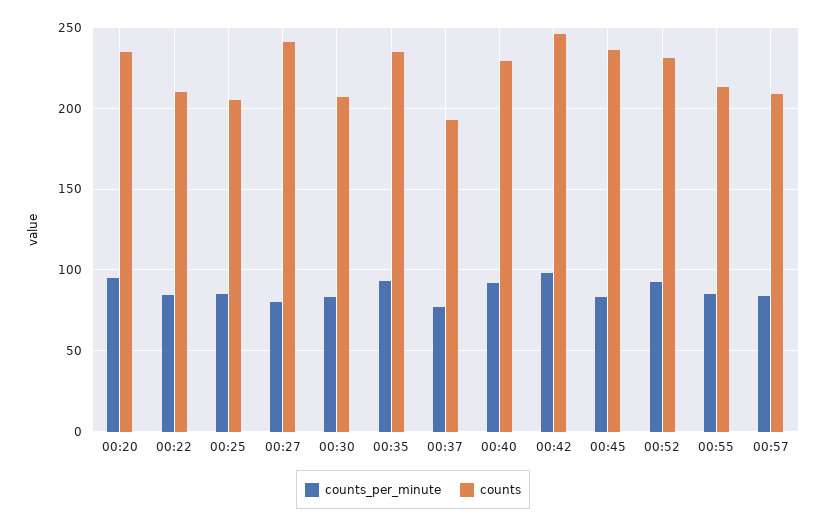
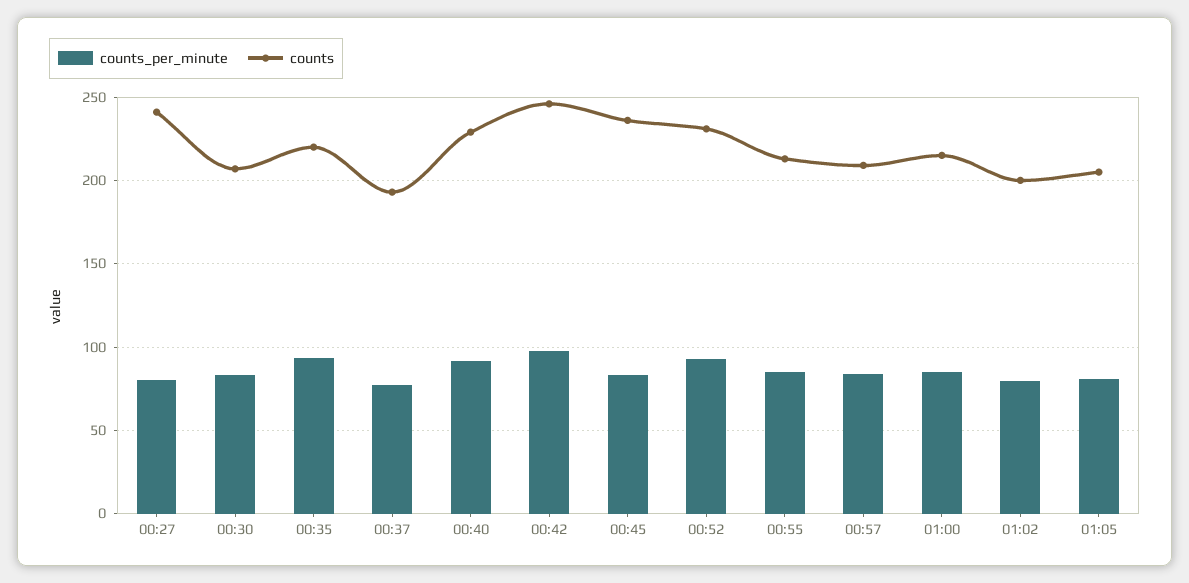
counts_per_minute, 00:20: 95 -> none
counts, 00:20: 235 -> none
counts_per_minute, 00:22: 85 -> none
counts, 00:22: 210 -> none
counts_per_minute, 00:25: 85 -> none
counts, 00:25: 205 -> none
counts, 00:35: 235 -> 220
counts_per_minute, 01:00: none -> 85
counts, 01:00: none -> 215
counts_per_minute, 01:02: none -> 80
counts, 01:02: none -> 200
counts_per_minute, 01:05: none -> 80
counts, 01:05: none -> 205

